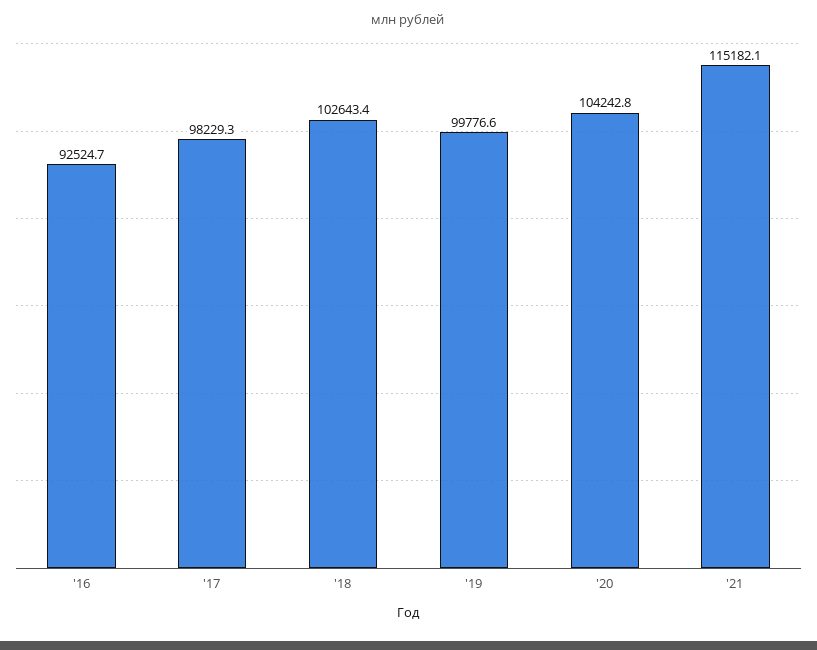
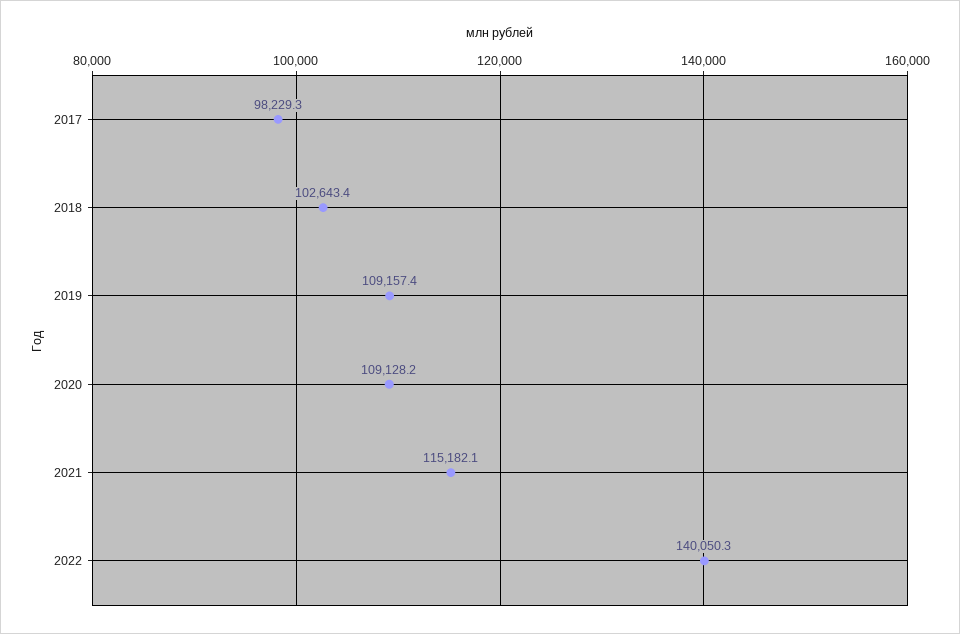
'16: 92524.7 -> none
'19: 99776.6 -> 109157.4
'20: 104242.8 -> 109128.2
2022: none -> 140050.3

